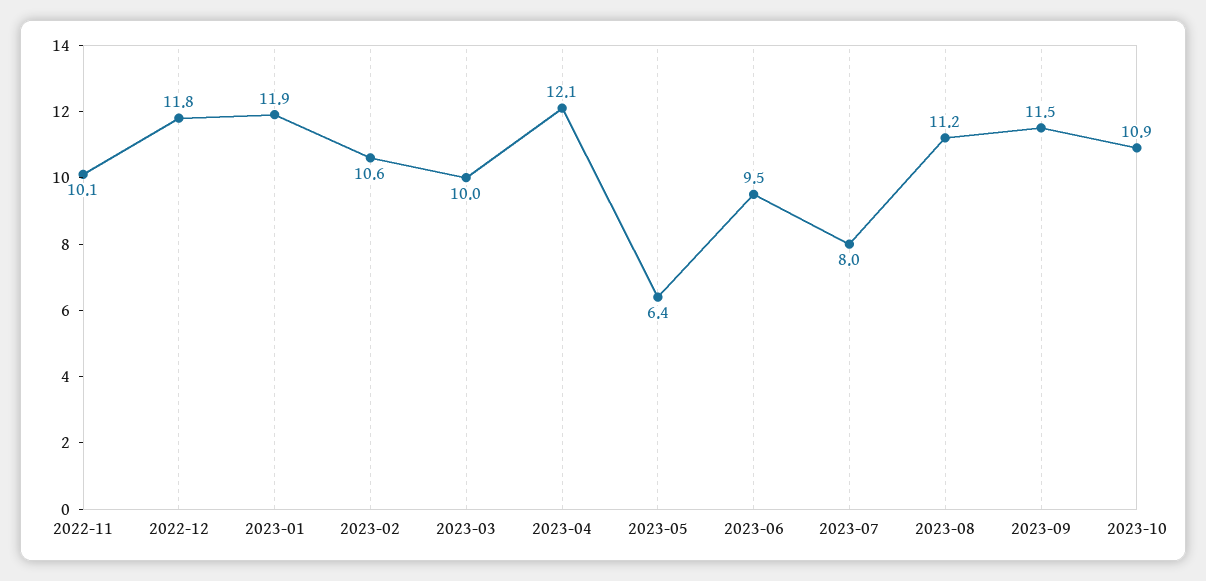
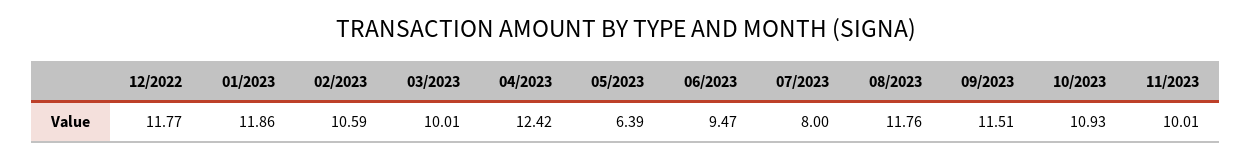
2022-11: 10.1 -> none
2023-04: 12.1 -> 12.42
2023-08: 11.2 -> 11.76
11/2023: none -> 10.01

